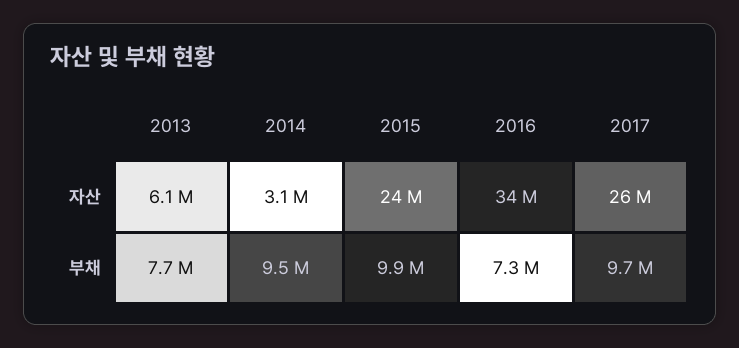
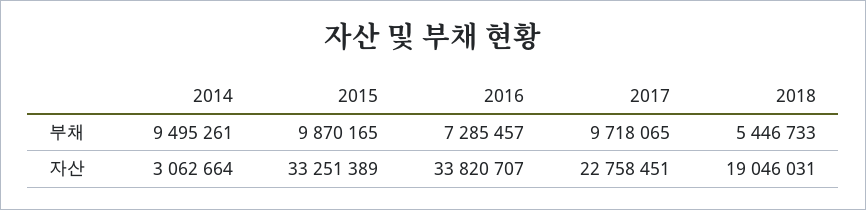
2013, 자산: 6100000 -> none
2015, 자산: 24000000 -> 33251389
2017, 자산: 26000000 -> 22758451
2013, 부채: 7700000 -> none
2018, 부채: none -> 5446733
2018, 자산: none -> 19046031

